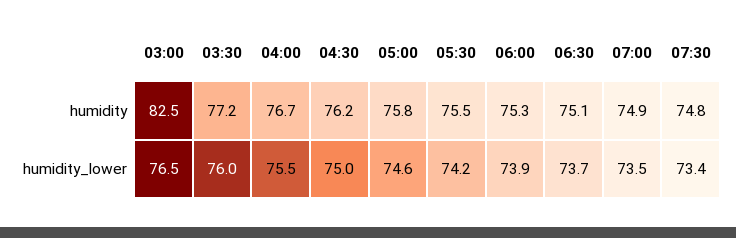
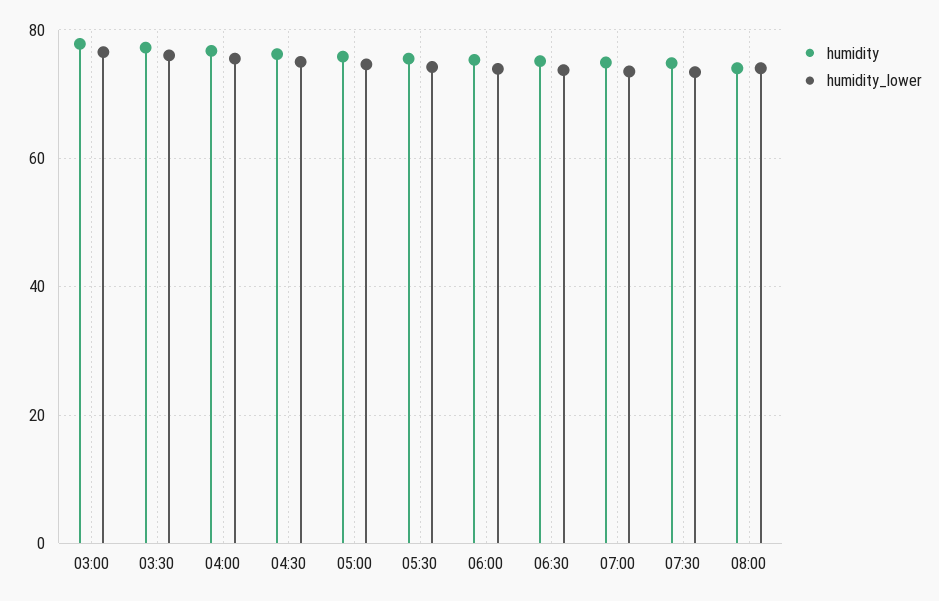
humidity, 03:00: 82.5 -> 78
humidity, 08:00: none -> 74
humidity_lower, 08:00: none -> 74

